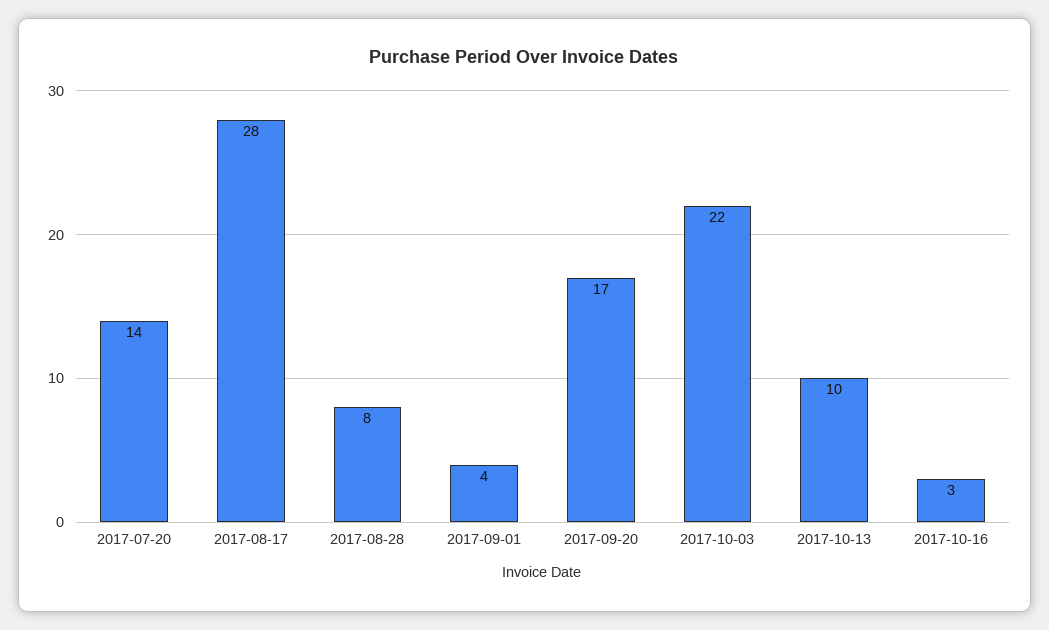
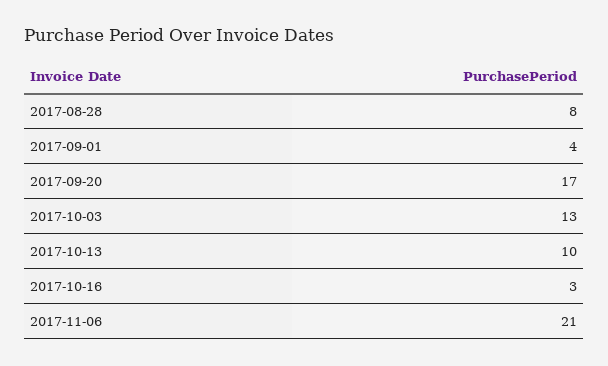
2017-07-20: 14 -> none
2017-08-17: 28 -> none
2017-10-03: 22 -> 13
2017-11-06: none -> 21

